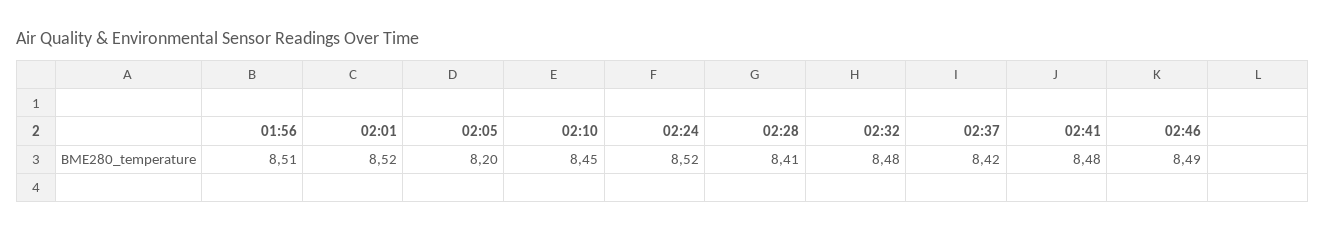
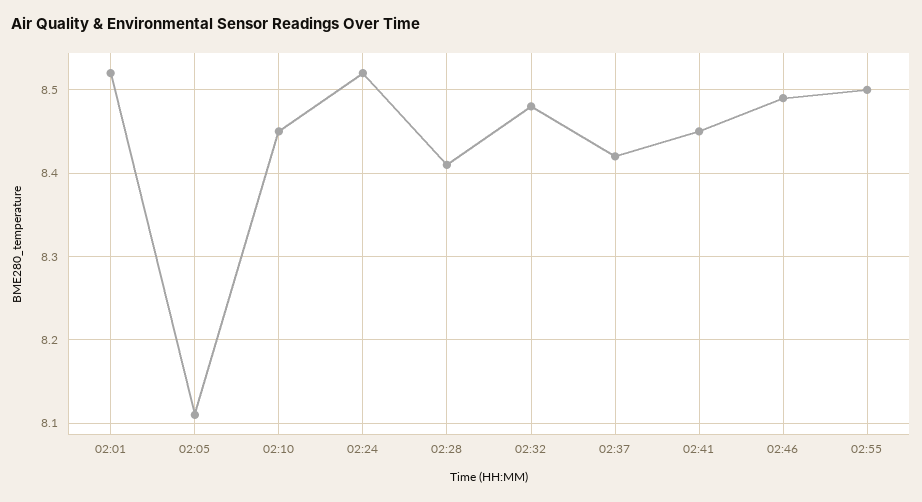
01:56: 8.51 -> none
02:05: 8.2 -> 8.11
02:41: 8.48 -> 8.45
02:55: none -> 8.5

